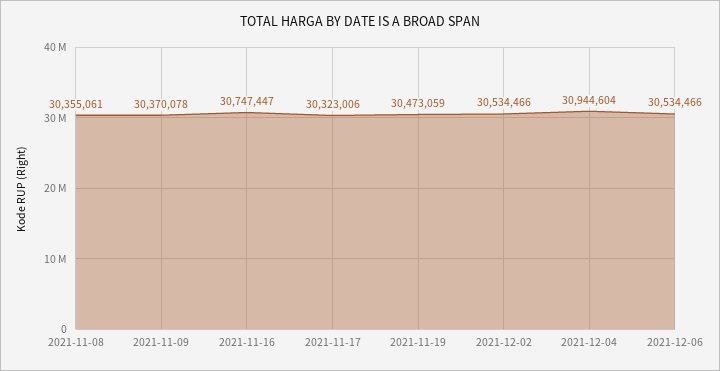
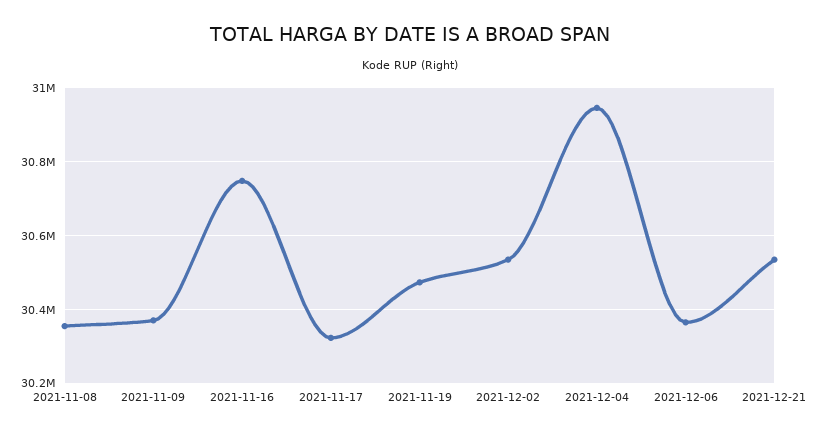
2021-12-06: 30534466 -> 30360000
2021-12-21: none -> 30540000

